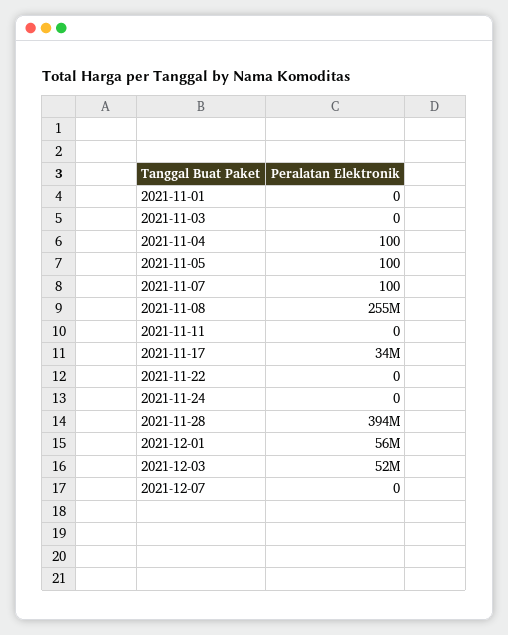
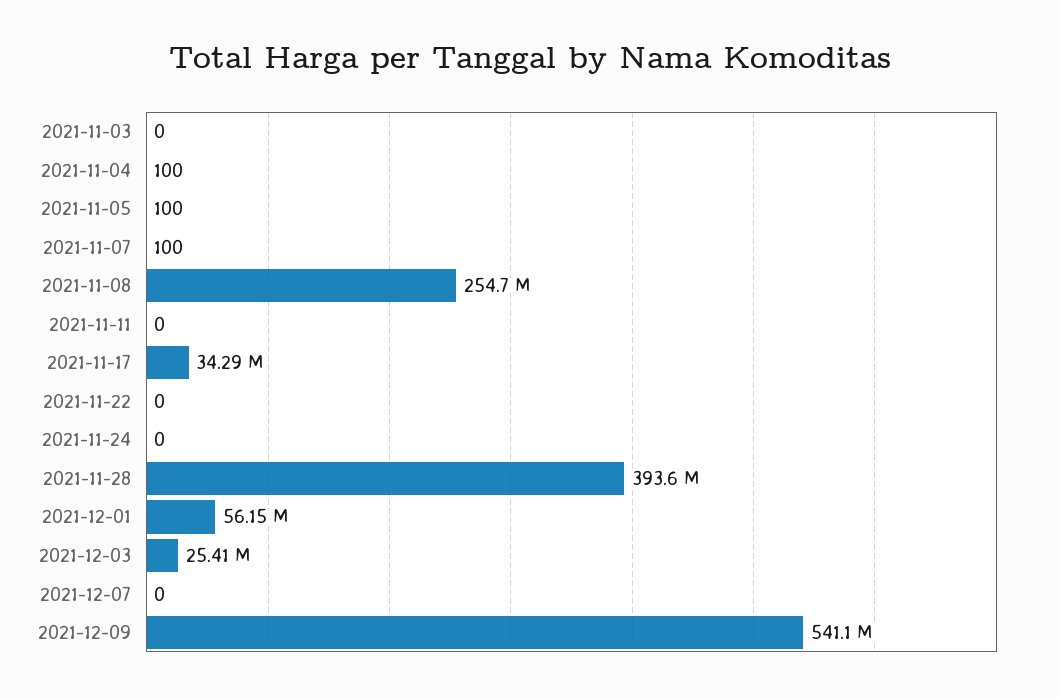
2021-11-01: 0 -> none
2021-12-03: 52000000 -> 25410000
2021-12-09: none -> 541100000

